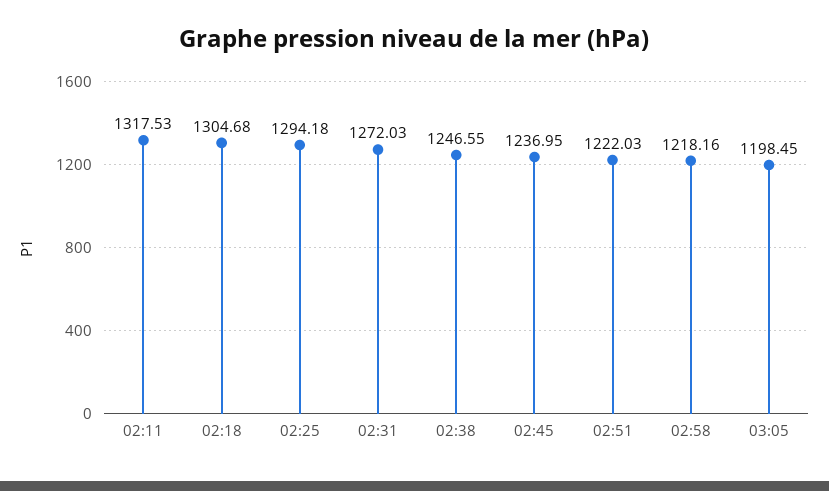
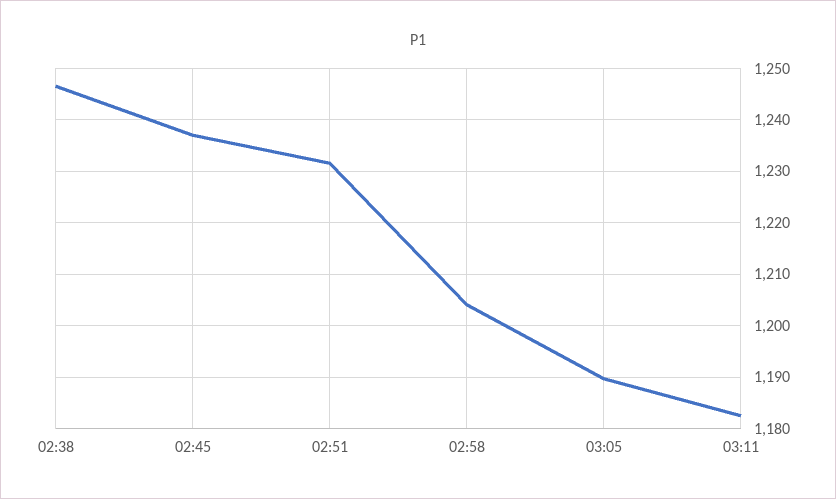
02:11: 1317.53 -> none
02:18: 1304.68 -> none
02:25: 1294.18 -> none
02:31: 1272.03 -> none
02:51: 1222.03 -> 1232
02:58: 1218.16 -> 1204
03:05: 1198.45 -> 1190
03:11: none -> 1182

